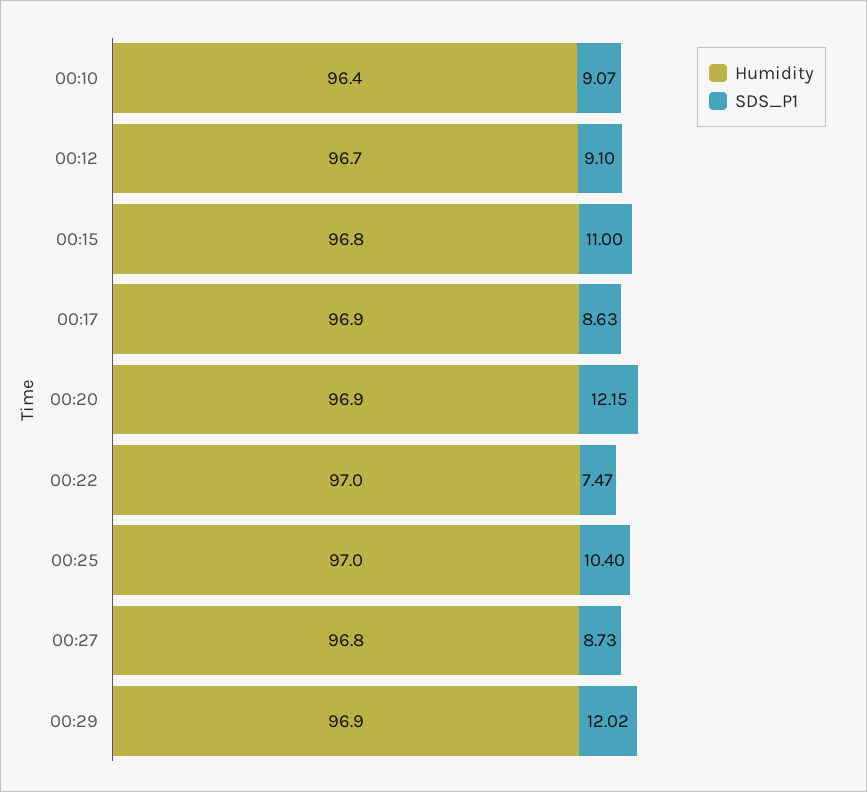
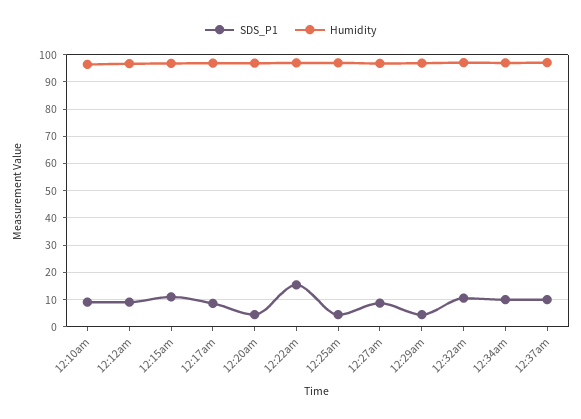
SDS_P1, 00:20: 12.15 -> 5
SDS_P1, 00:22: 7.47 -> 15
SDS_P1, 00:25: 10.4 -> 5
SDS_P1, 00:29: 12.02 -> 5
SDS_P1, 12:32am: none -> 10
Humidity, 12:32am: none -> 97.5
SDS_P1, 12:34am: none -> 10
Humidity, 12:34am: none -> 97.5
SDS_P1, 12:37am: none -> 10
Humidity, 12:37am: none -> 97.5

